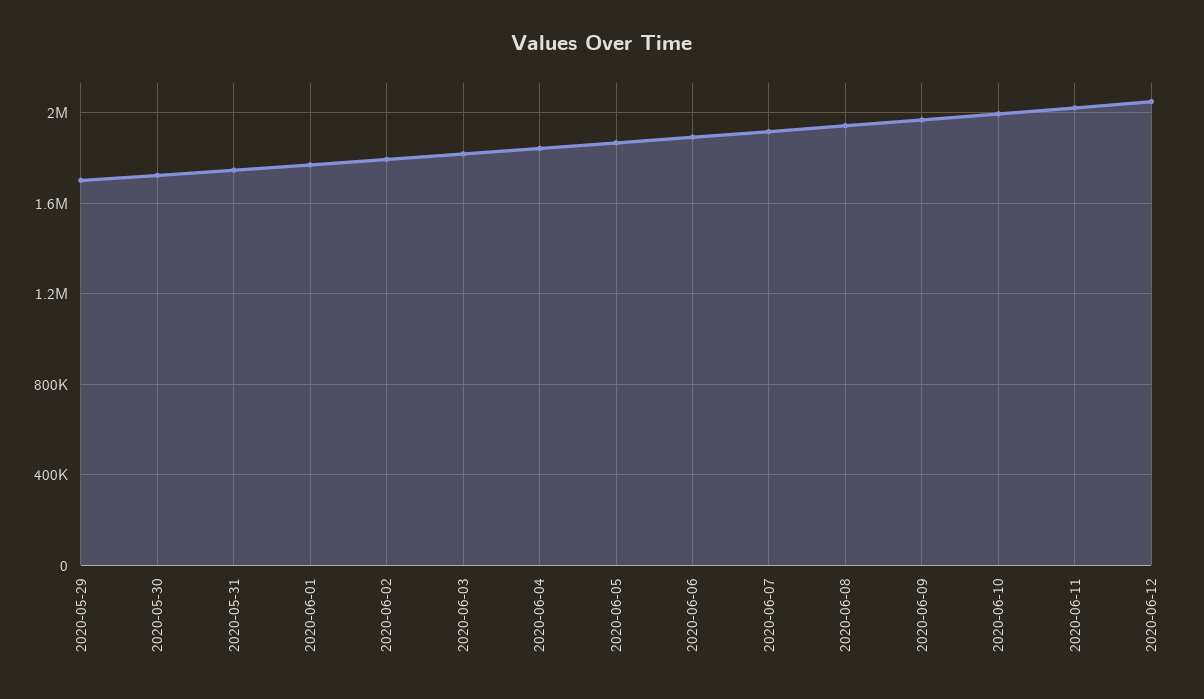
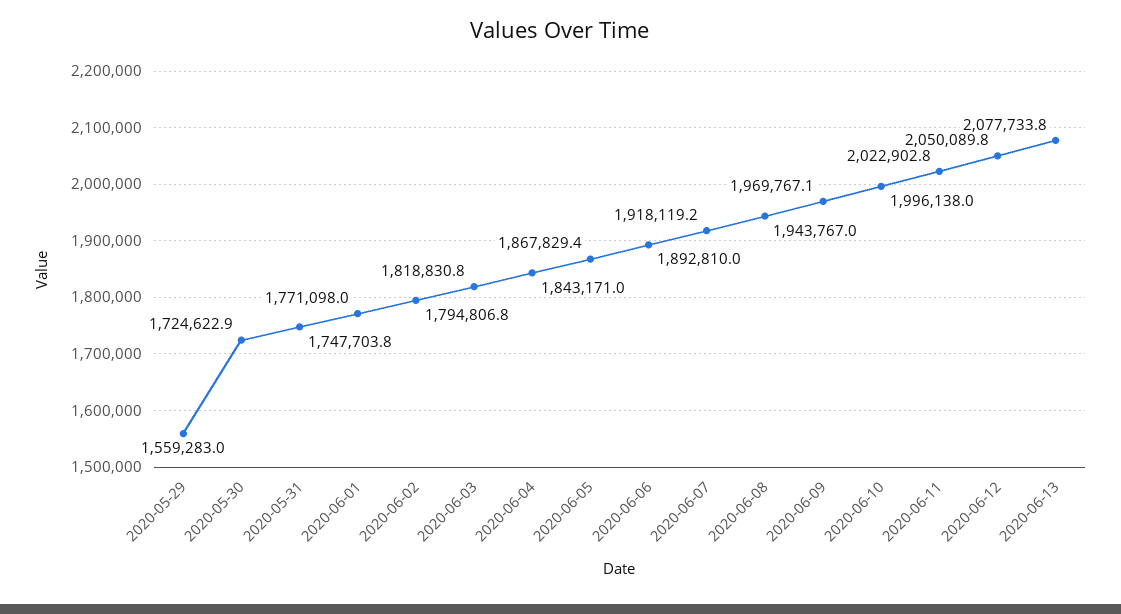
2020-05-29: 1700000 -> 1559283
2020-06-13: none -> 2077733.8

